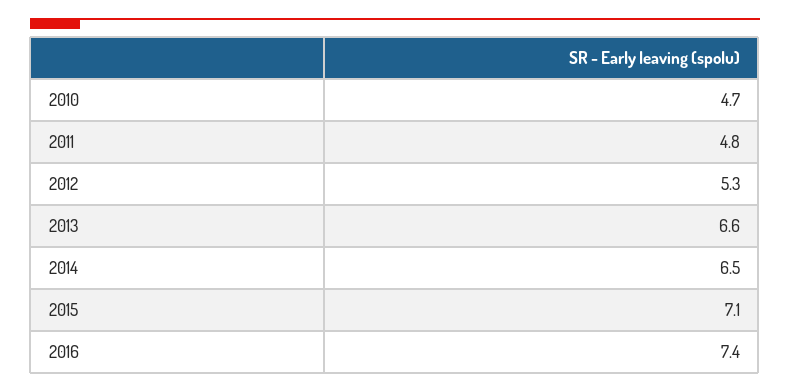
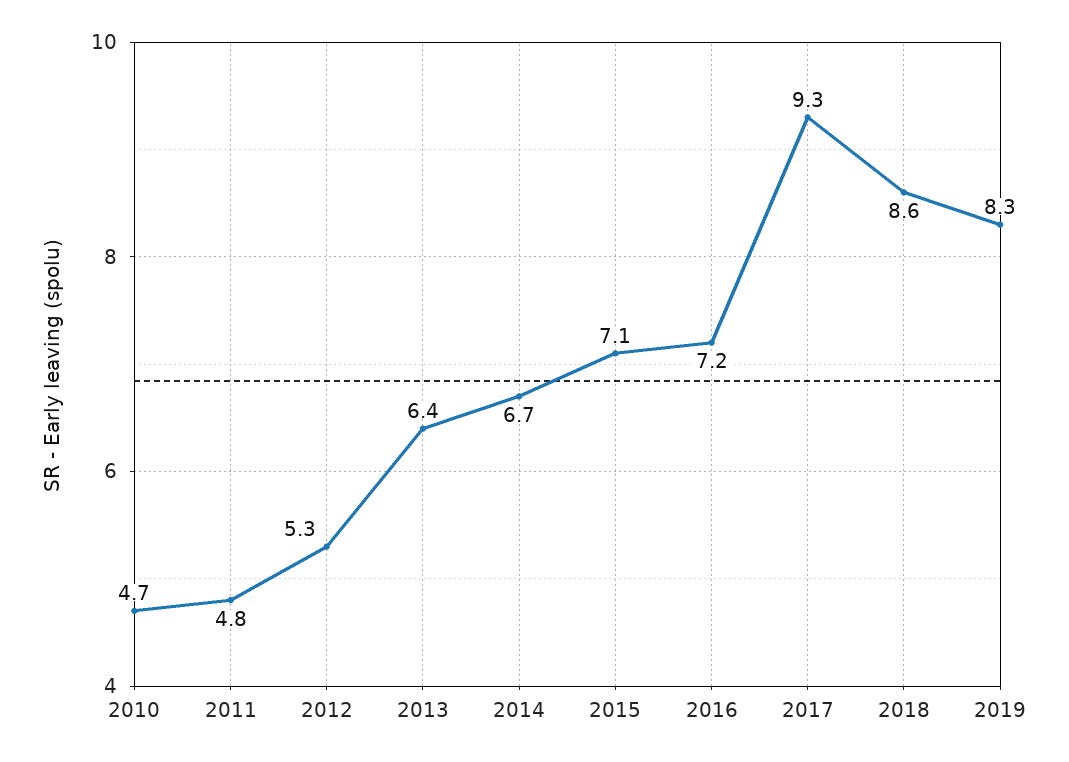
2013: 6.6 -> 6.4
2014: 6.5 -> 6.7
2016: 7.4 -> 7.2
2017: none -> 9.3
2018: none -> 8.6
2019: none -> 8.3

